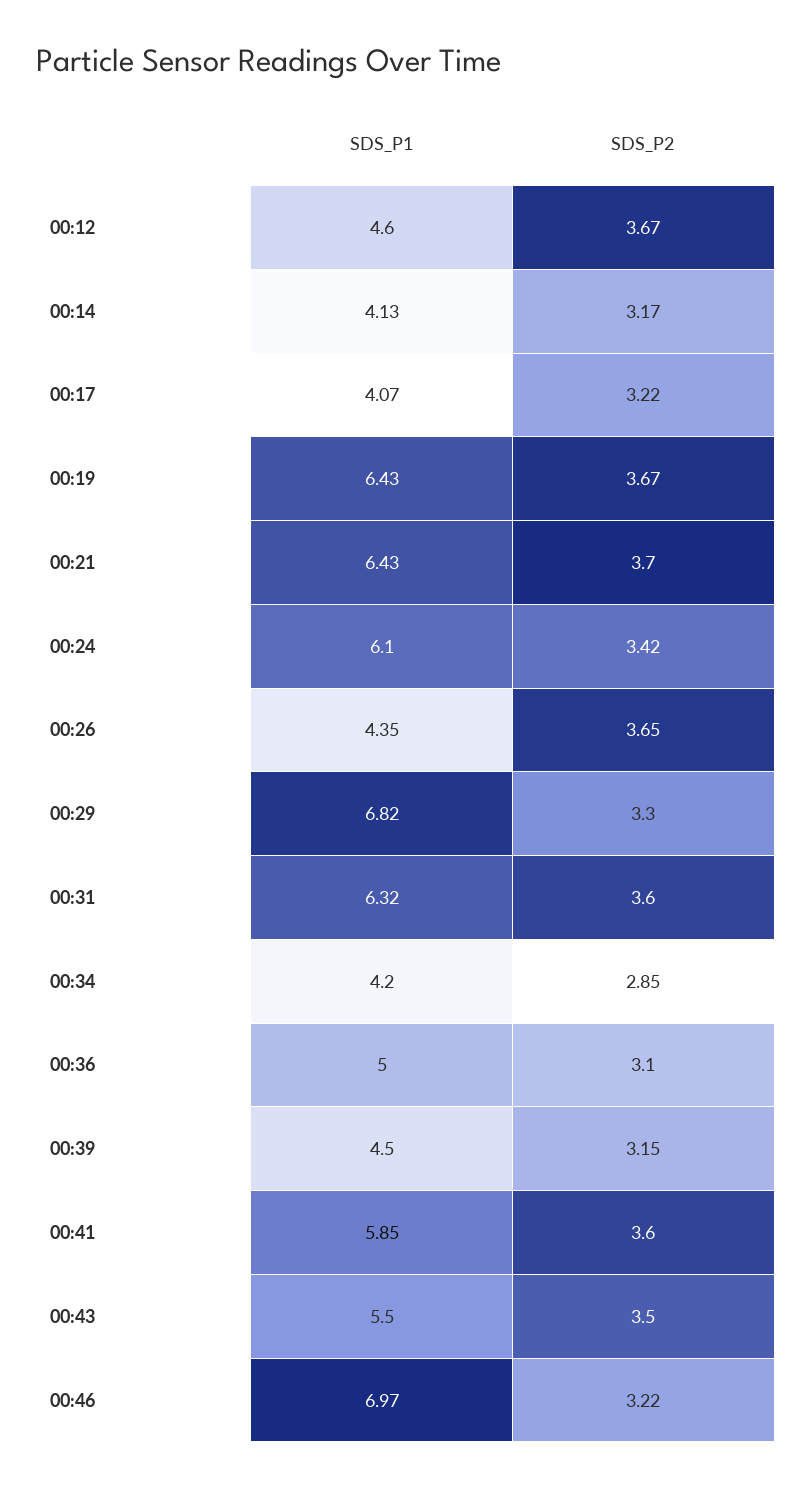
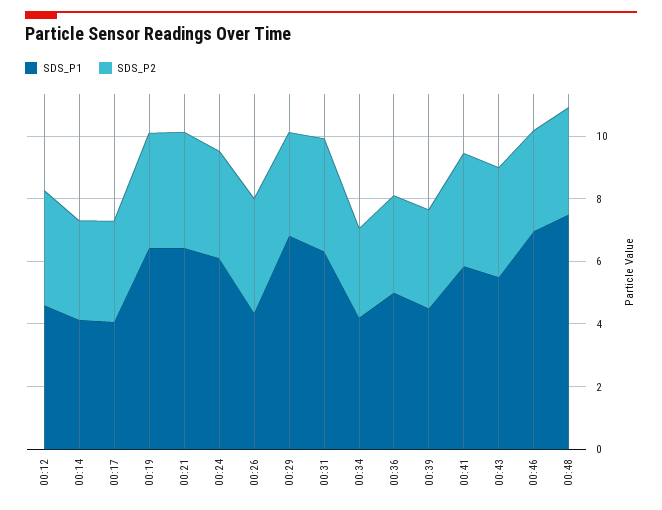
SDS_P1, 00:48: none -> 7.5
SDS_P2, 00:48: none -> 3.5

